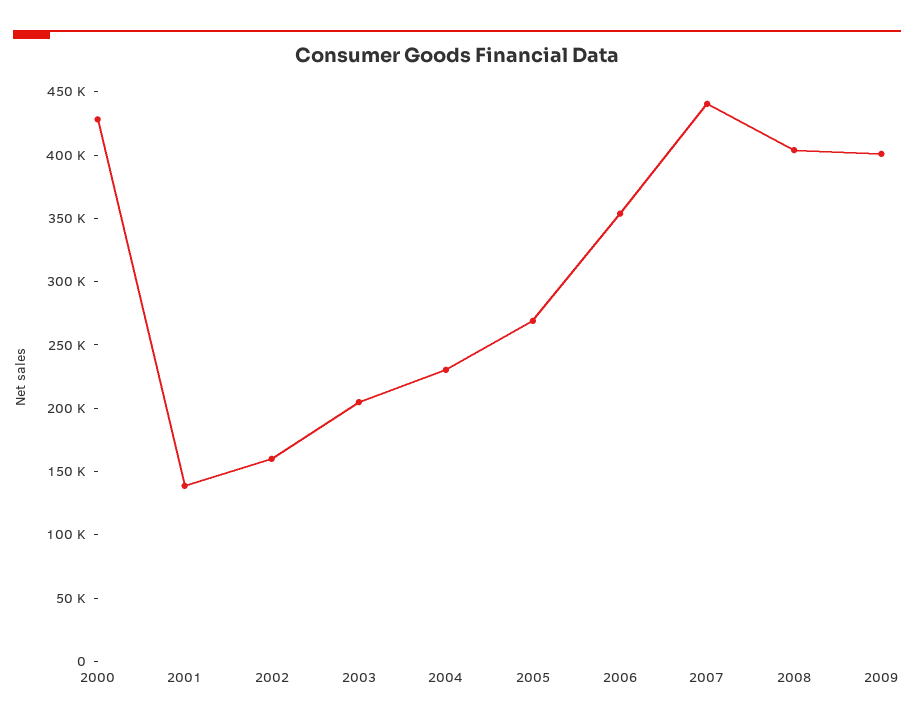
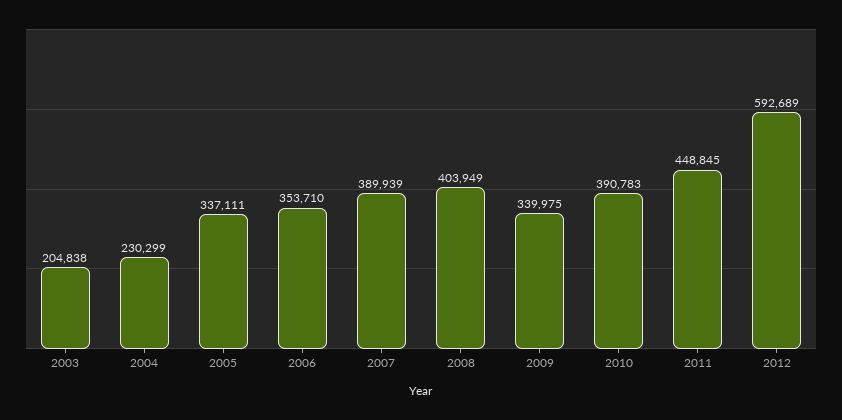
2000: 430000 -> none
2001: 140000 -> none
2002: 160000 -> none
2005: 270000 -> 337111
2007: 440000 -> 389939
2009: 400000 -> 339975
2010: none -> 390783
2011: none -> 448845
2012: none -> 592689

